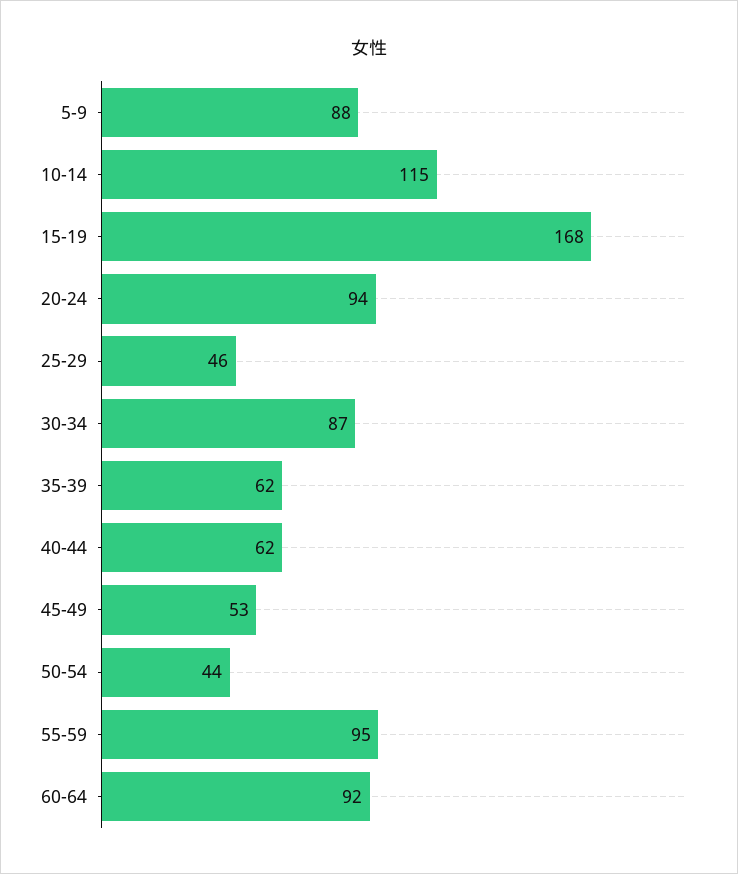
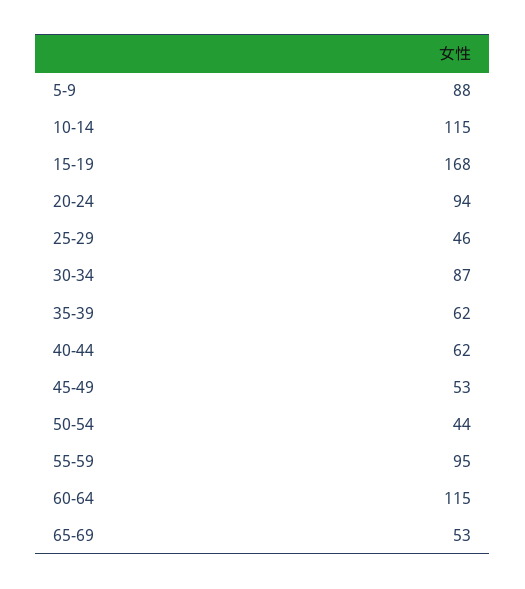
60-64: 92 -> 115
65-69: none -> 53

